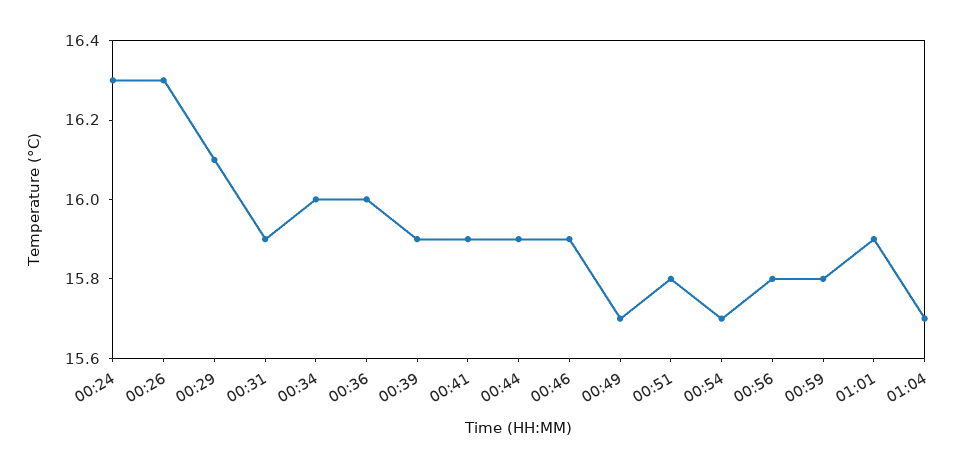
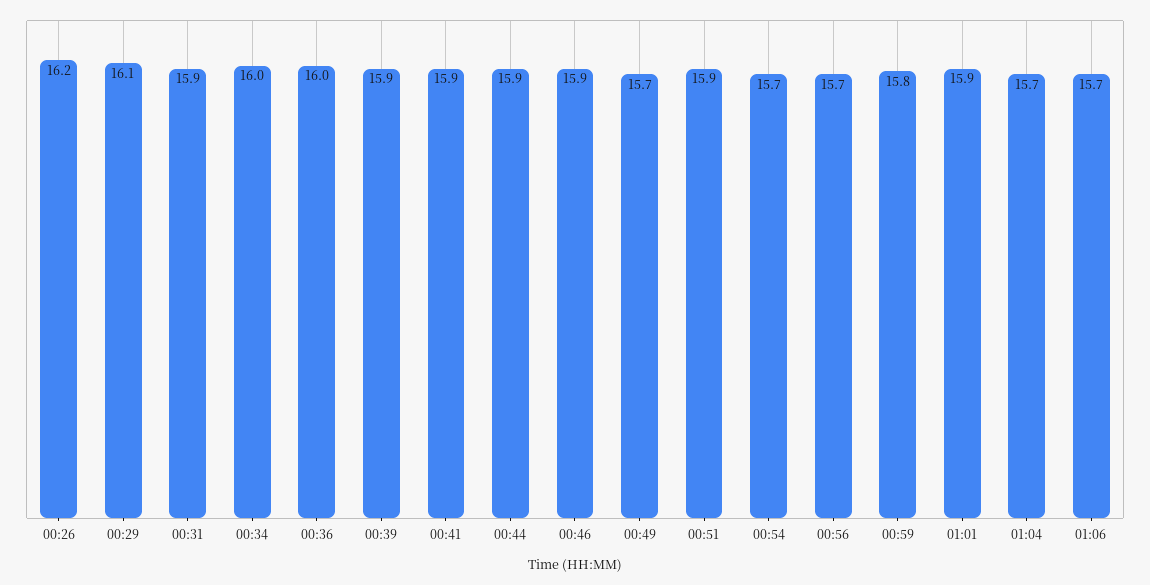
00:24: 16.3 -> none
00:26: 16.3 -> 16.2
00:51: 15.8 -> 15.9
00:56: 15.8 -> 15.7
01:06: none -> 15.7

